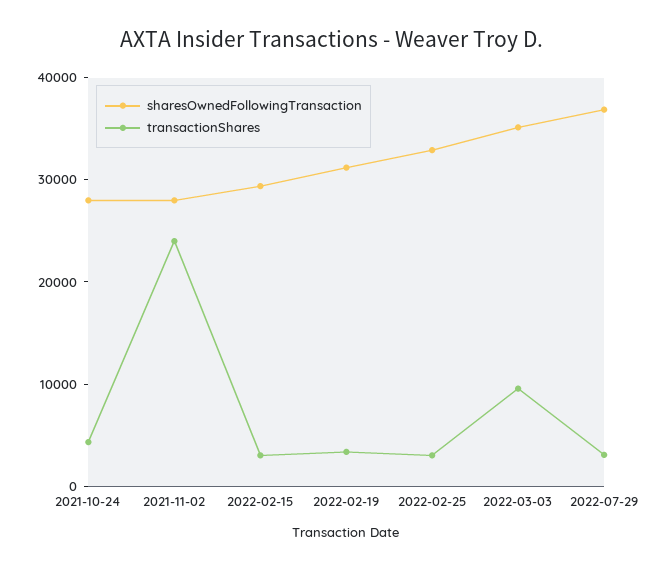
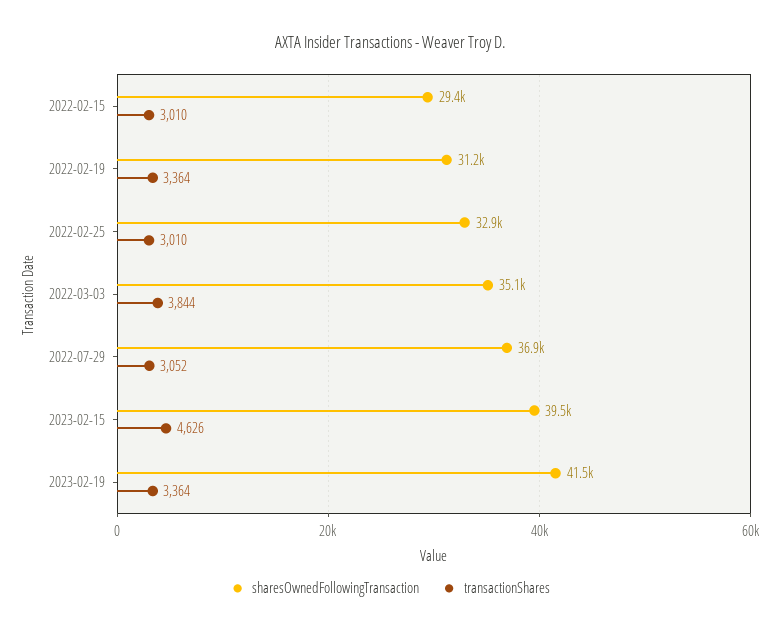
sharesOwnedFollowingTransaction, 2021-10-24: 28000 -> none
transactionShares, 2021-10-24: 4000 -> none
sharesOwnedFollowingTransaction, 2021-11-02: 28000 -> none
transactionShares, 2021-11-02: 24000 -> none
transactionShares, 2022-03-03: 10000 -> 3844
sharesOwnedFollowingTransaction, 2023-02-15: none -> 39500
transactionShares, 2023-02-15: none -> 4626
sharesOwnedFollowingTransaction, 2023-02-19: none -> 41500
transactionShares, 2023-02-19: none -> 3364

